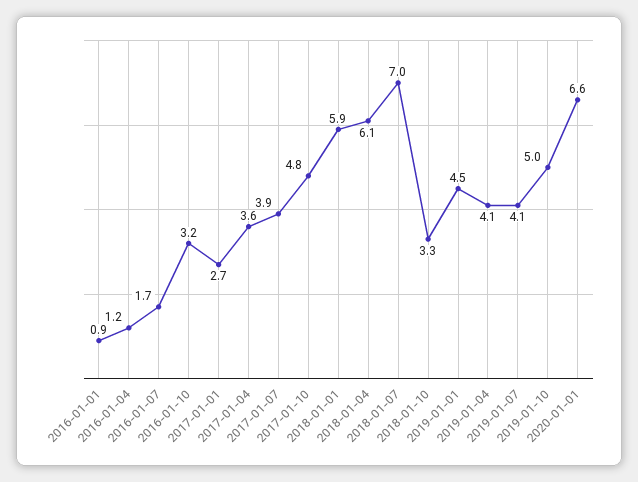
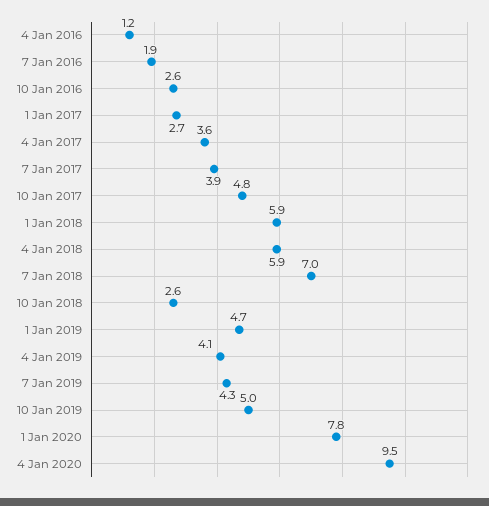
2016-01-01: 0.9 -> none
2016-01-07: 1.7 -> 1.9
2016-01-10: 3.2 -> 2.6
2018-01-04: 6.1 -> 5.9
2018-01-10: 3.3 -> 2.6
2019-01-01: 4.5 -> 4.7
2019-01-07: 4.1 -> 4.3
2020-01-01: 6.6 -> 7.8
4 Jan 2020: none -> 9.5

